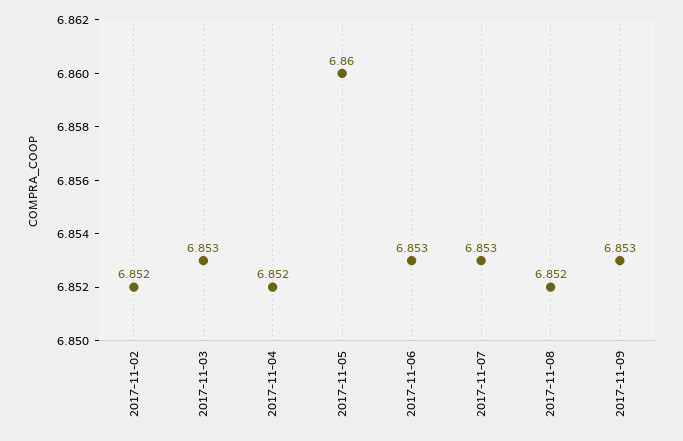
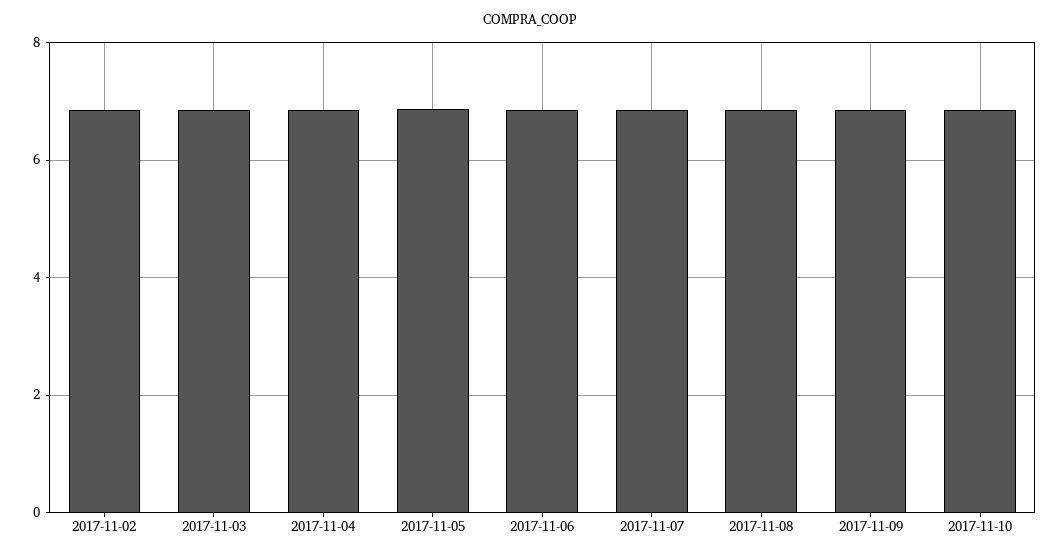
2017-11-10: none -> 6.8

